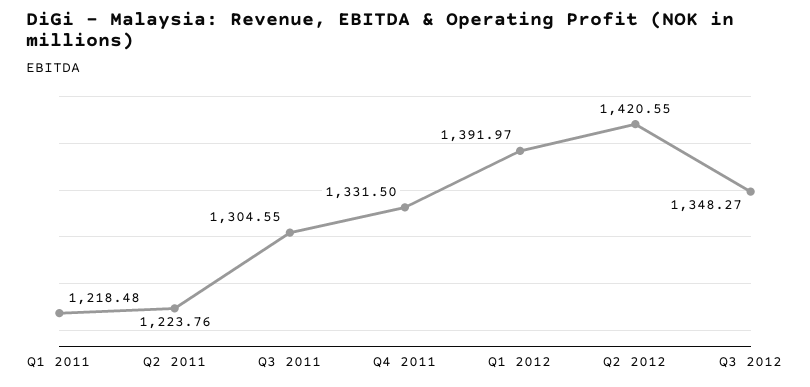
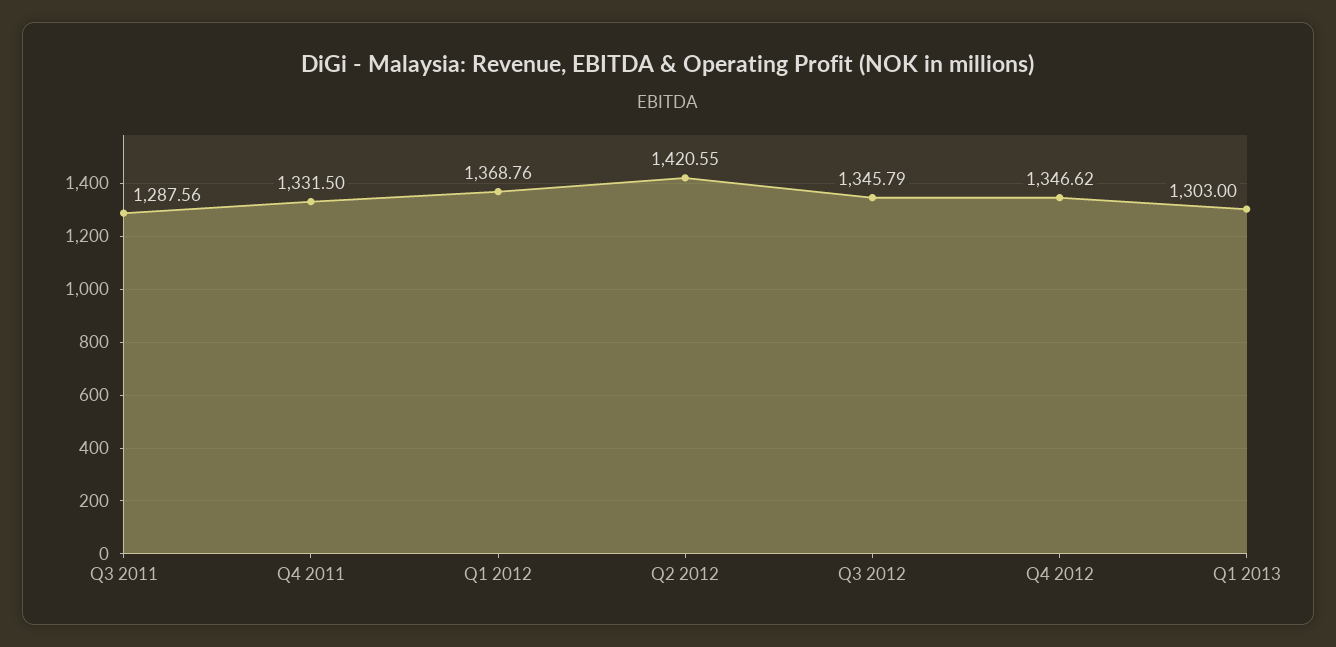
Q1 2011: 1218.48 -> none
Q2 2011: 1223.76 -> none
Q3 2011: 1304.55 -> 1287.56
Q1 2012: 1391.97 -> 1368.76
Q3 2012: 1348.27 -> 1345.79
Q4 2012: none -> 1346.62
Q1 2013: none -> 1303

